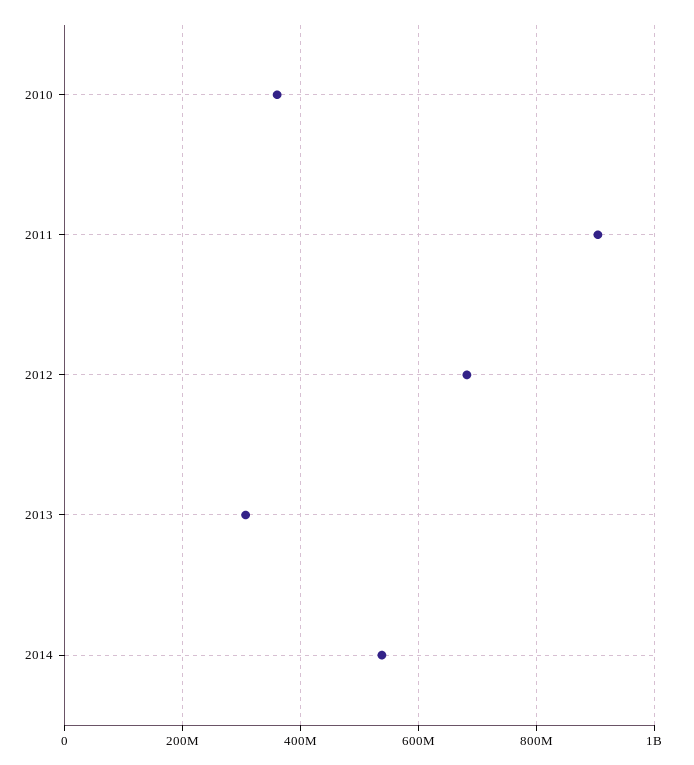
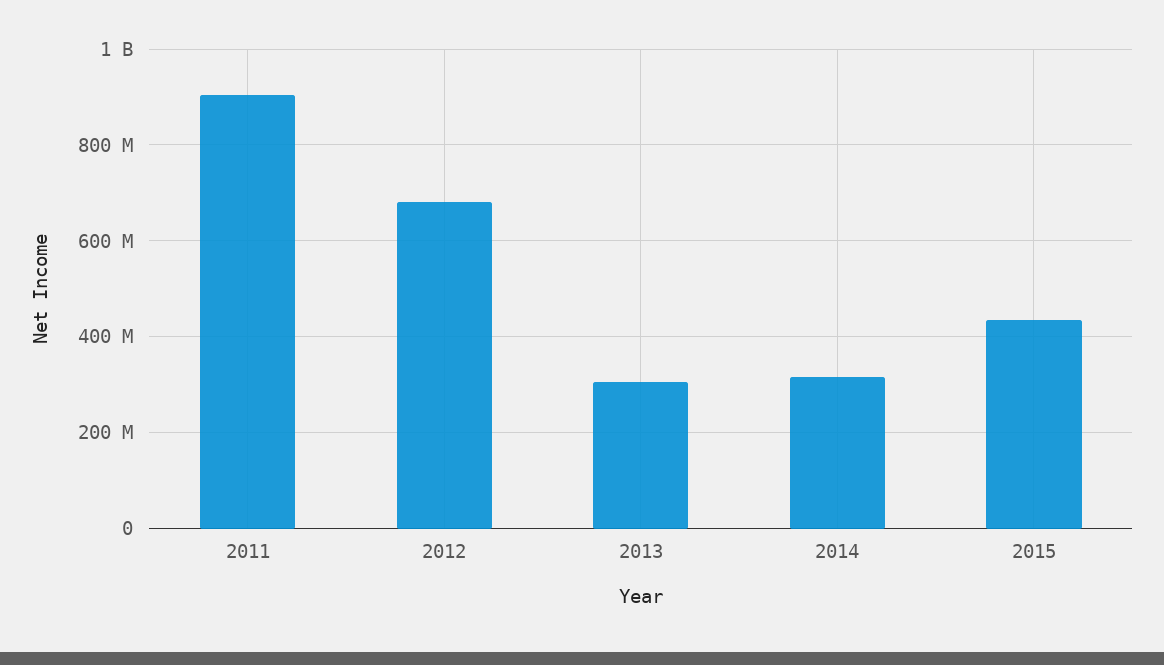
2010: 360000000 -> none
2014: 540000000 -> 320000000
2015: none -> 440000000

